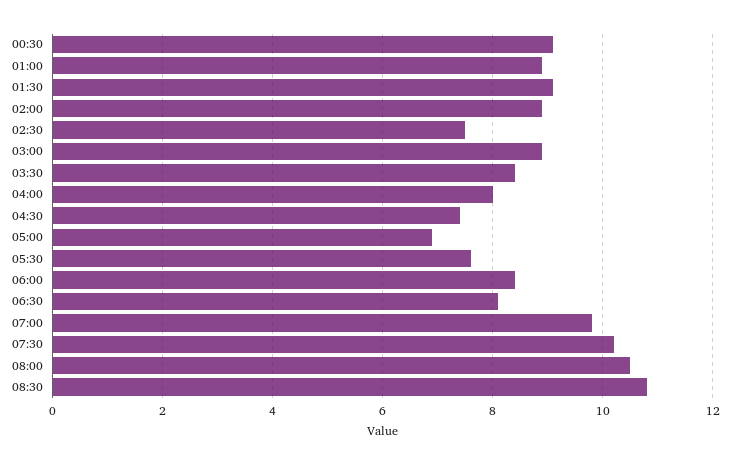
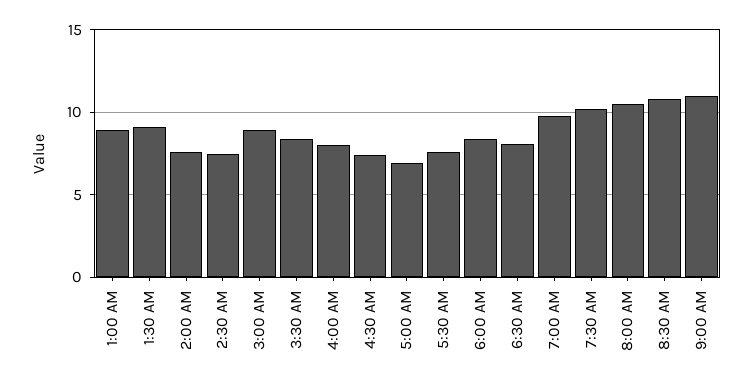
00:30: 9 -> none
02:00: 9 -> 7.5
9:00 AM: none -> 11

